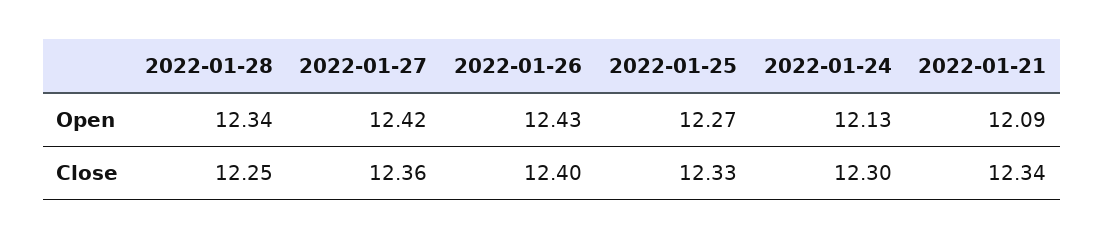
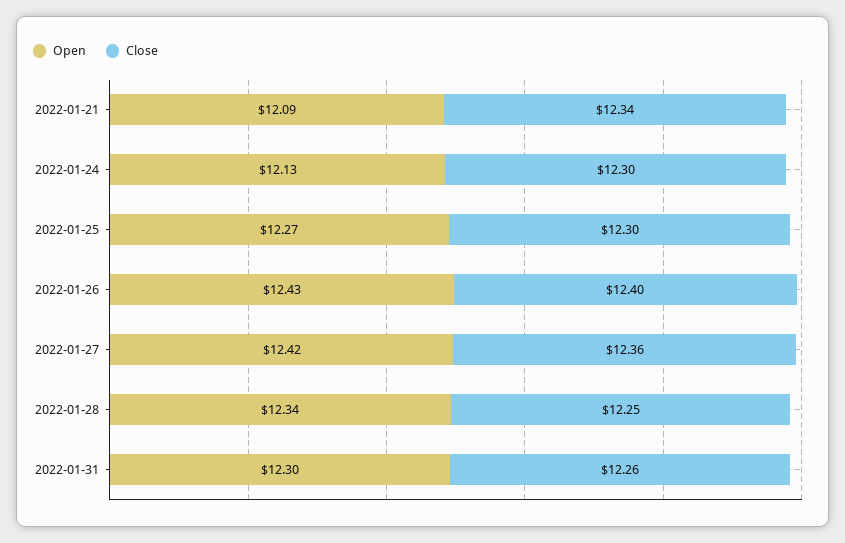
Close, 2022-01-25: 12.33 -> 12.3
Open, 2022-01-31: none -> 12.3
Close, 2022-01-31: none -> 12.26

